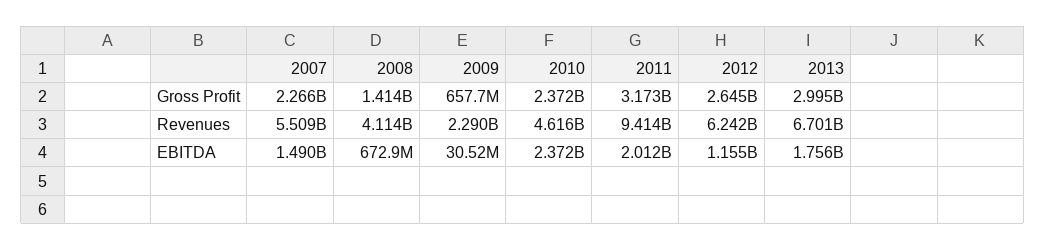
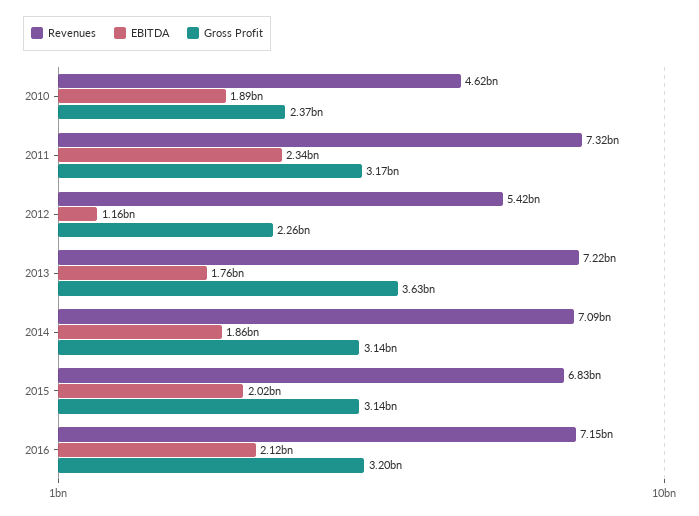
Gross Profit, 2007: 2266000000 -> none
Gross Profit, 2008: 1414000000 -> none
Gross Profit, 2009: 657700000 -> none
Gross Profit, 2012: 2645000000 -> 2260000000
Gross Profit, 2013: 2995000000 -> 3630000000
Revenues, 2007: 5509000000 -> none
Revenues, 2008: 4114000000 -> none
Revenues, 2009: 2290000000 -> none
Revenues, 2011: 9414000000 -> 7320000000
Revenues, 2012: 6242000000 -> 5420000000
Revenues, 2013: 6701000000 -> 7220000000
EBITDA, 2007: 1490000000 -> none
EBITDA, 2008: 672900000 -> none
EBITDA, 2009: 30520000 -> none
EBITDA, 2010: 2372000000 -> 1890000000
EBITDA, 2011: 2012000000 -> 2340000000
Revenues, 2014: none -> 7090000000
EBITDA, 2014: none -> 1860000000
Gross Profit, 2014: none -> 3140000000
Revenues, 2015: none -> 6830000000
EBITDA, 2015: none -> 2020000000
Gross Profit, 2015: none -> 3140000000
Revenues, 2016: none -> 7150000000
EBITDA, 2016: none -> 2120000000
Gross Profit, 2016: none -> 3200000000

